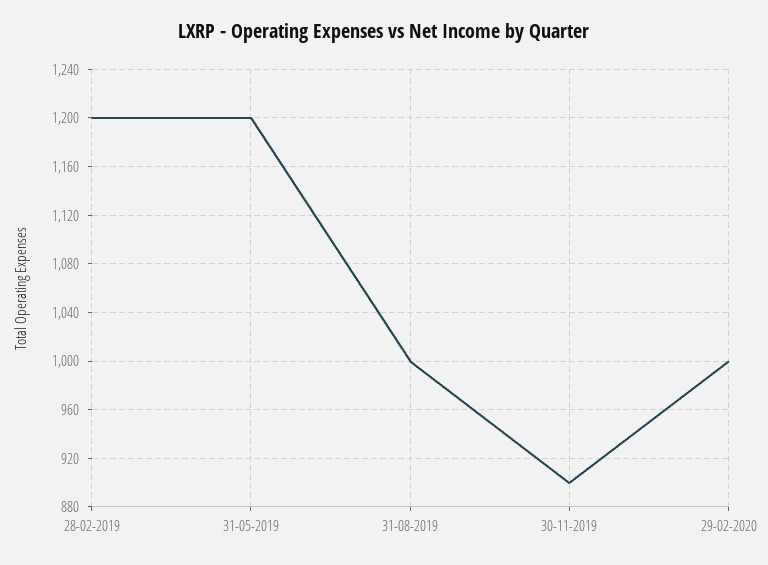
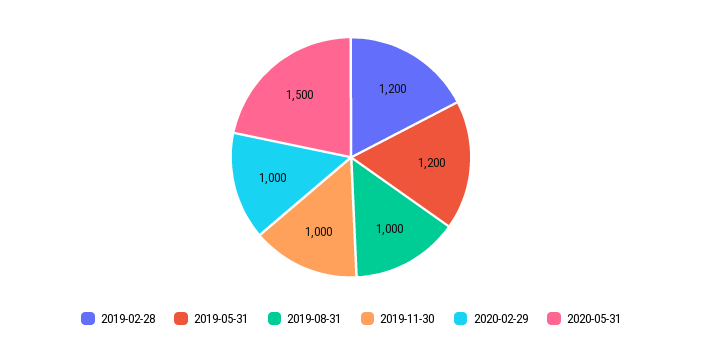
30-11-2019: 900 -> 1000
2020-05-31: none -> 1500

